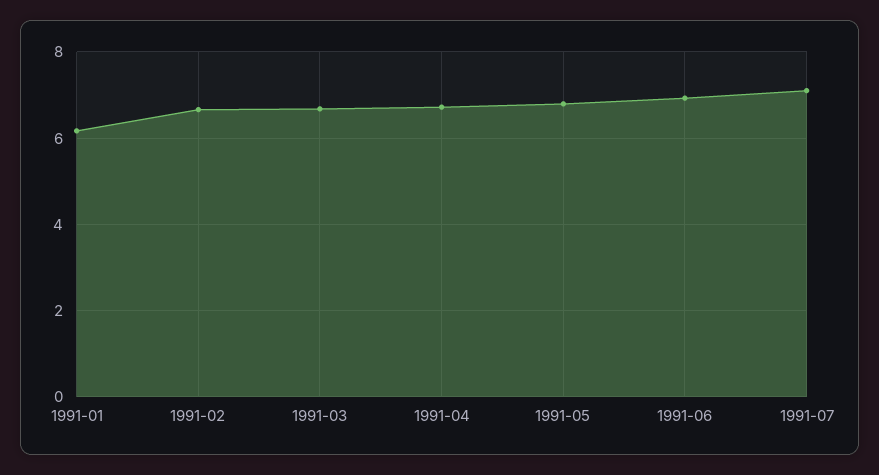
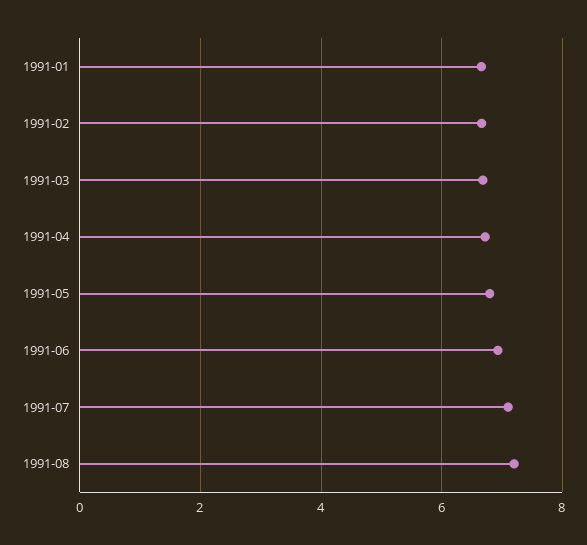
1991-01: 6.2 -> 6.6
1991-08: none -> 7.2

